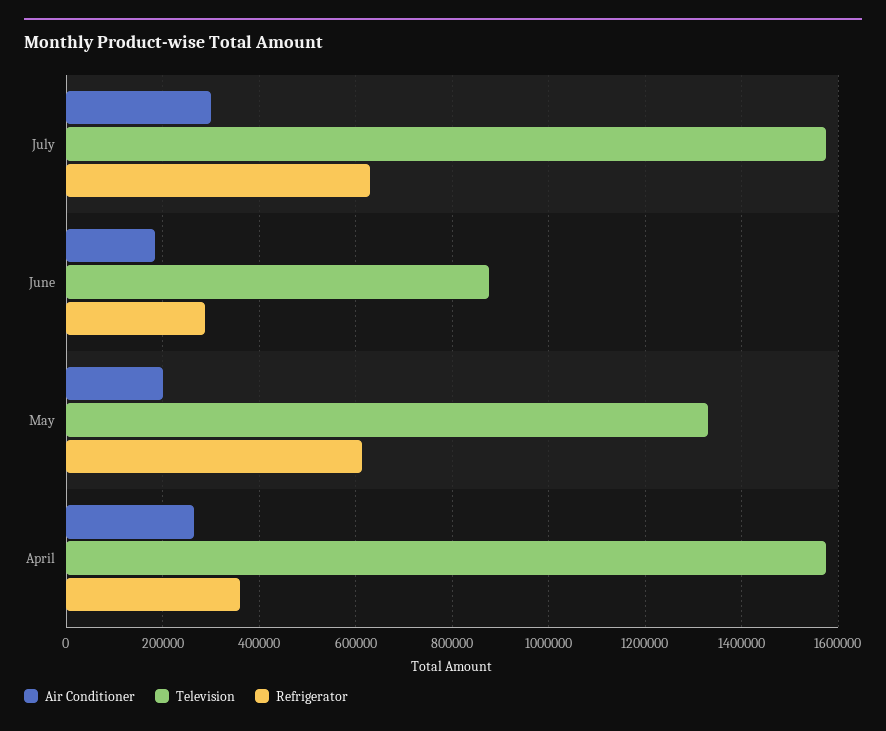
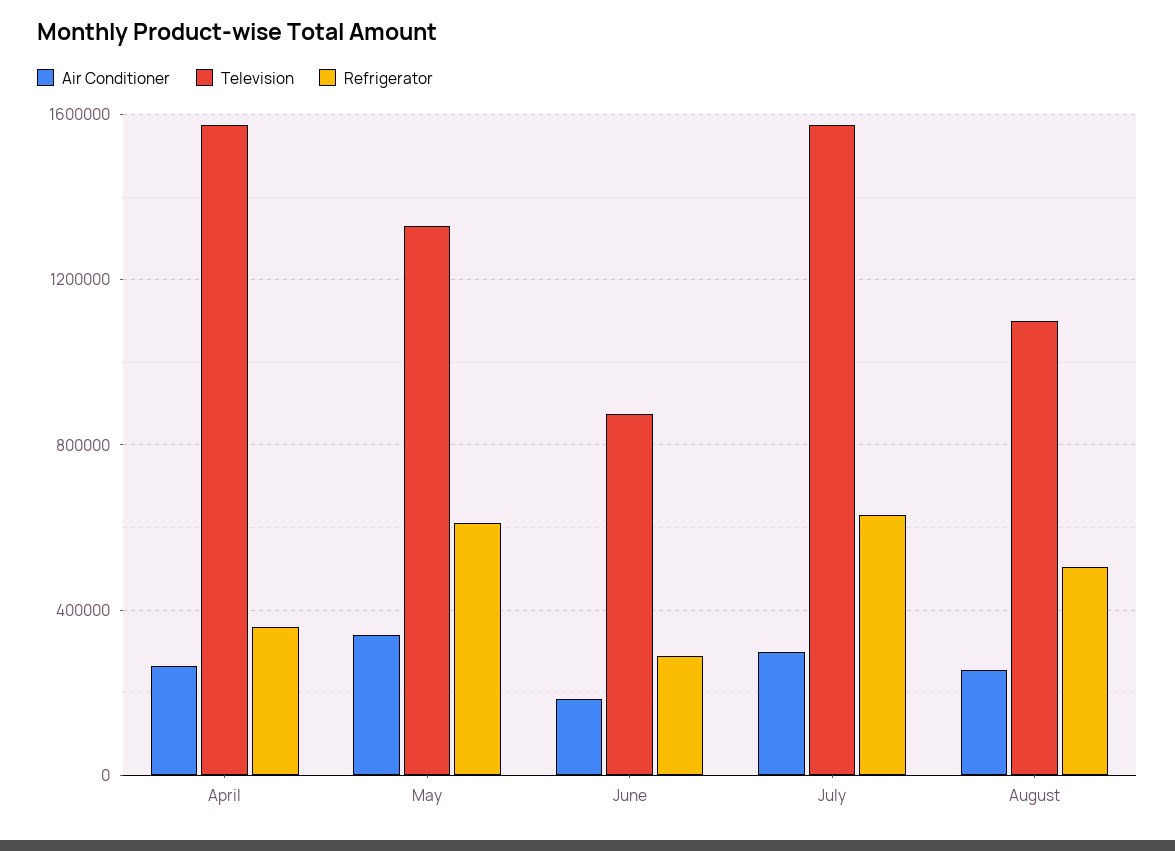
Air Conditioner, May: 200000 -> 350000
Air Conditioner, August: none -> 250000
Television, August: none -> 1100000
Refrigerator, August: none -> 500000

